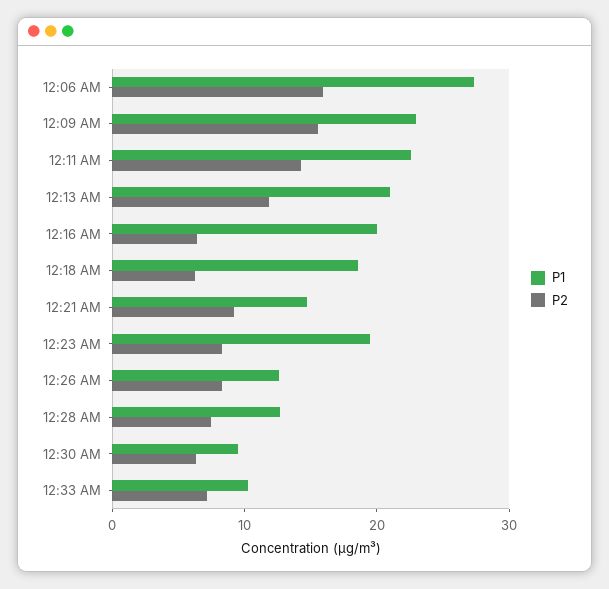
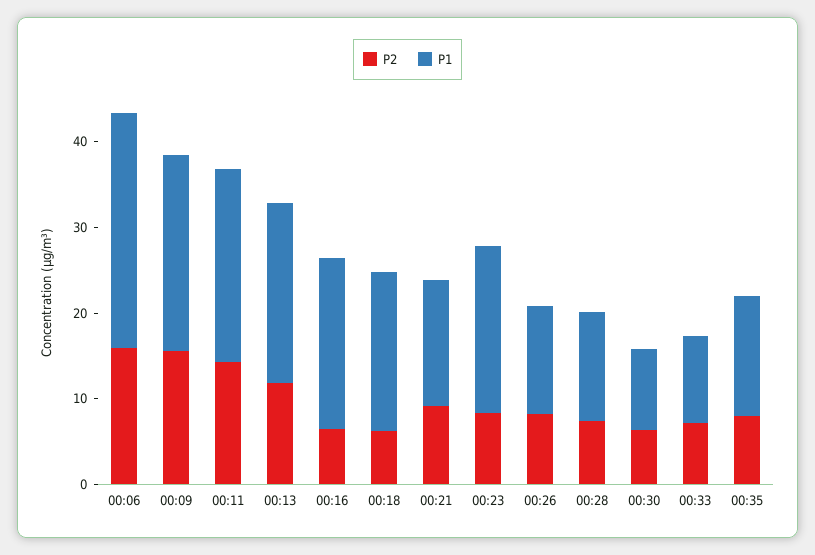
P2, 00:35: none -> 8
P1, 00:35: none -> 14

